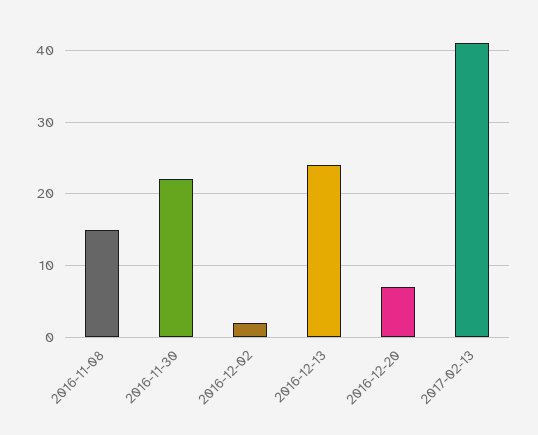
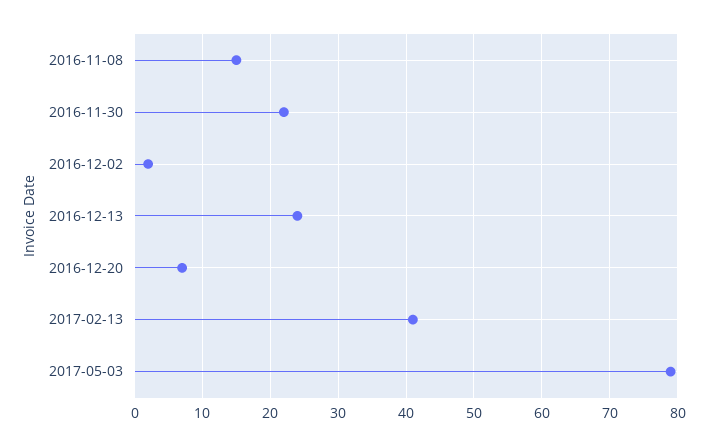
2017-05-03: none -> 79

